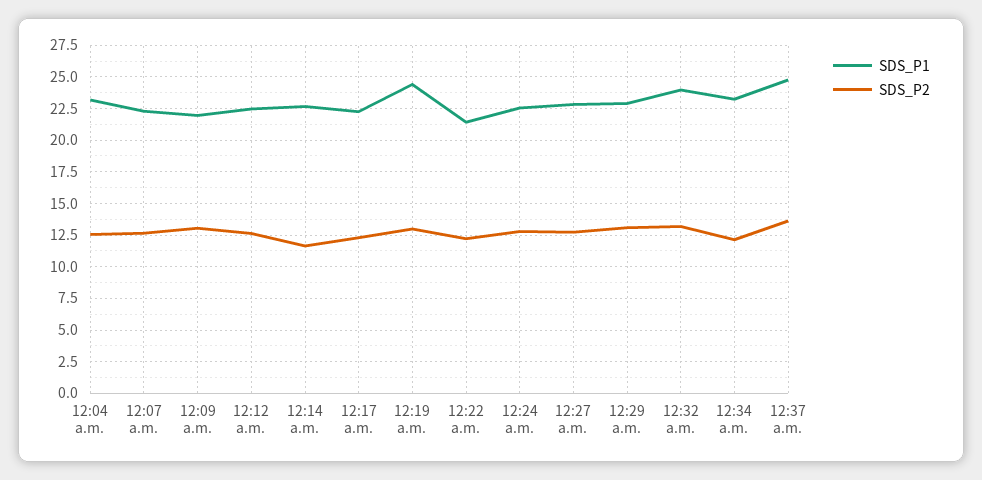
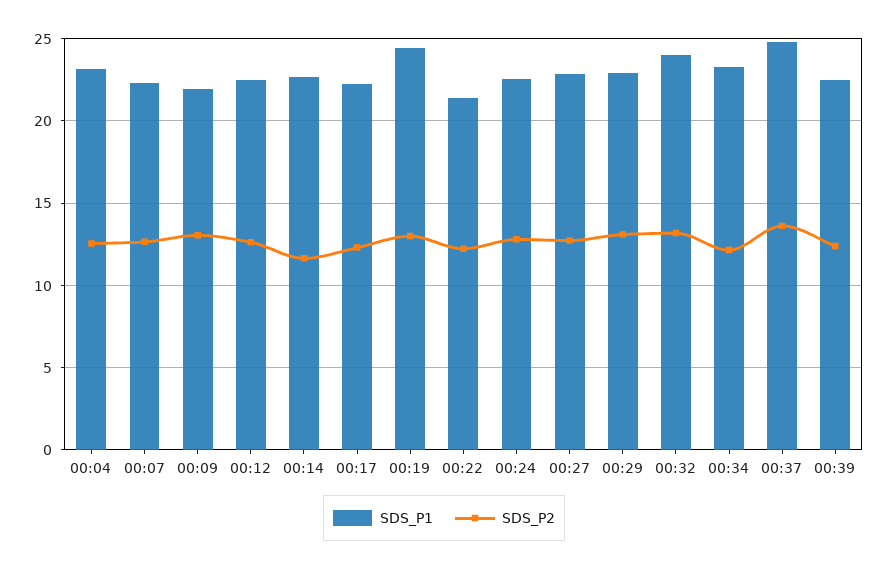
SDS_P1, 00:39: none -> 22.5
SDS_P2, 00:39: none -> 12.5

